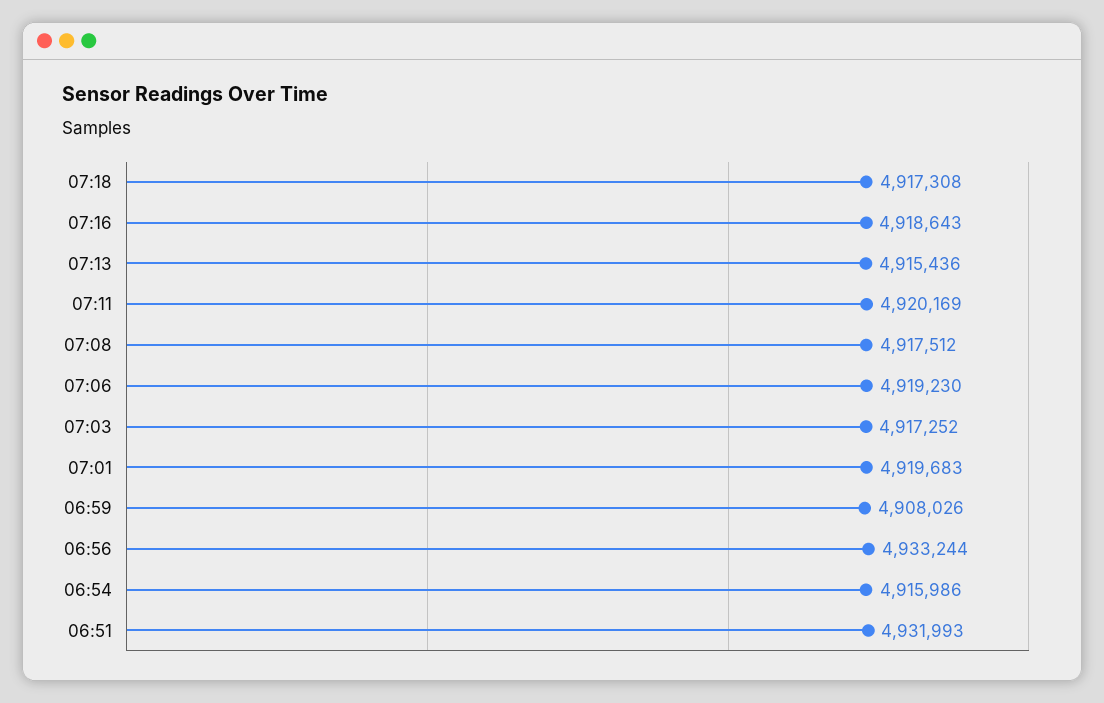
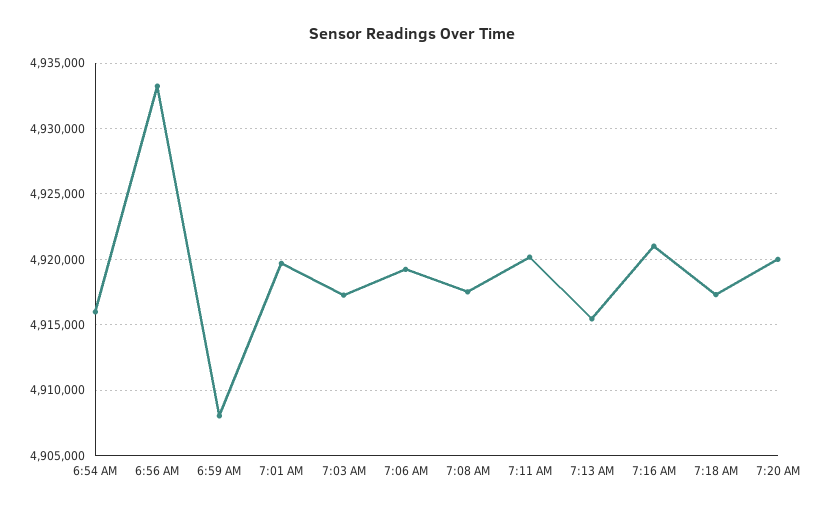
07:16: 4918643 -> 4921000
06:51: 4931993 -> none
7:20 AM: none -> 4920000

